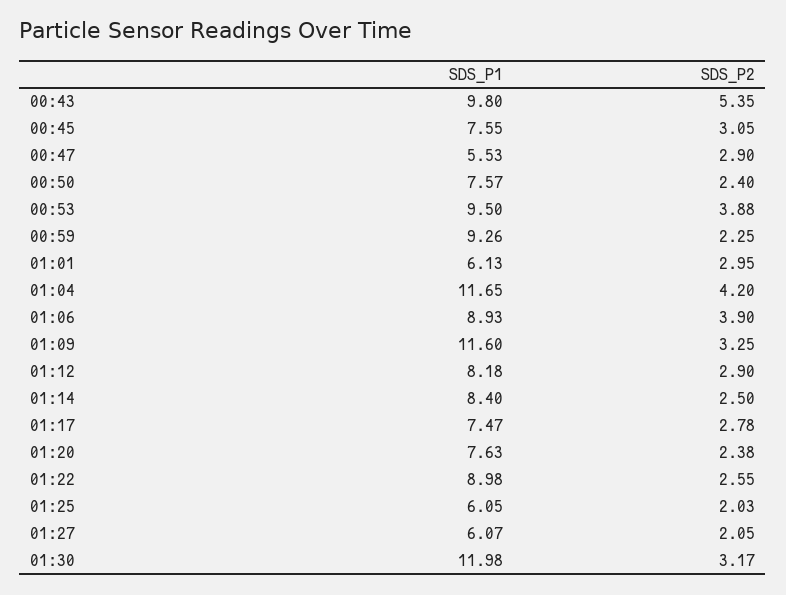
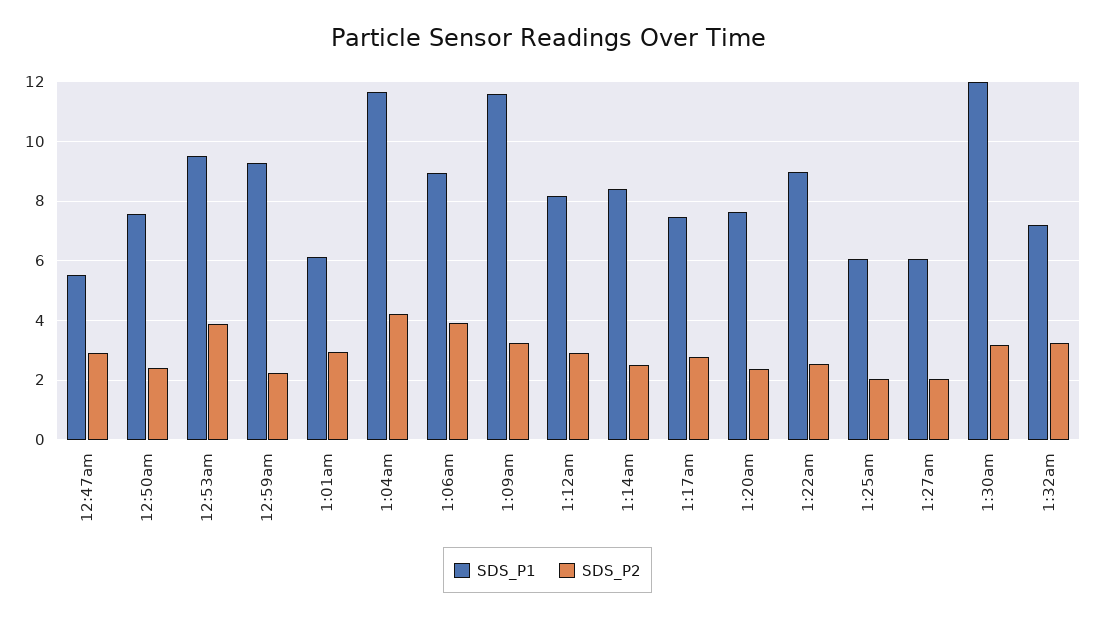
SDS_P1, 00:43: 9.8 -> none
SDS_P2, 00:43: 5.35 -> none
SDS_P1, 00:45: 7.55 -> none
SDS_P2, 00:45: 3.05 -> none
SDS_P1, 1:32am: none -> 7.25
SDS_P2, 1:32am: none -> 3.25

